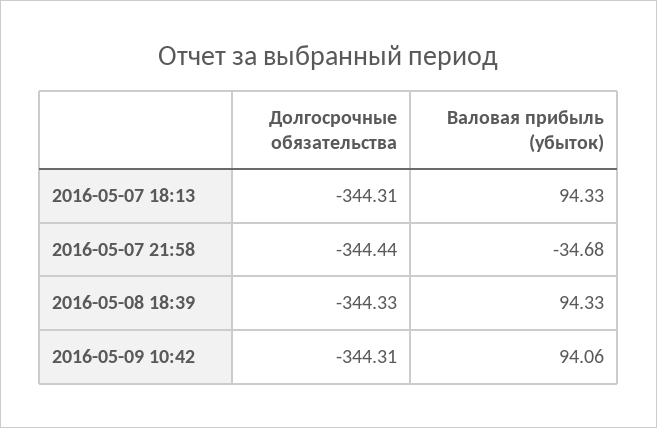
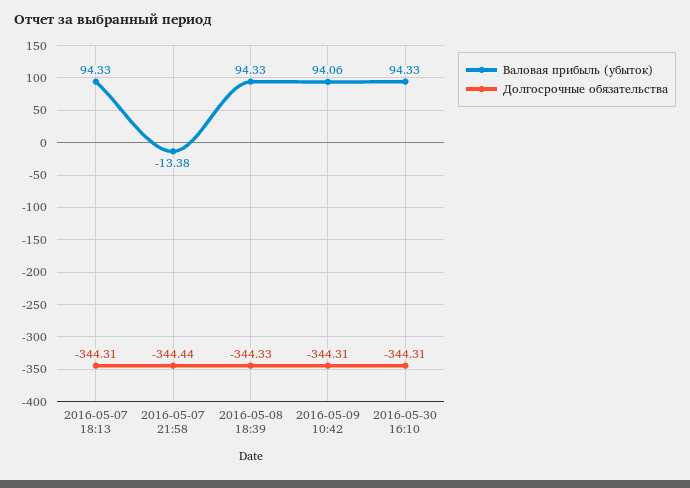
Валовая прибыль (убыток), 2016-05-07 21:58: -34.68 -> -13.38
Валовая прибыль (убыток), 2016-05-30 16:10: none -> 94.33
Долгосрочные обязательства, 2016-05-30 16:10: none -> -344.31

